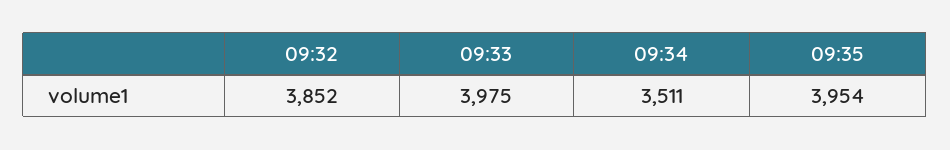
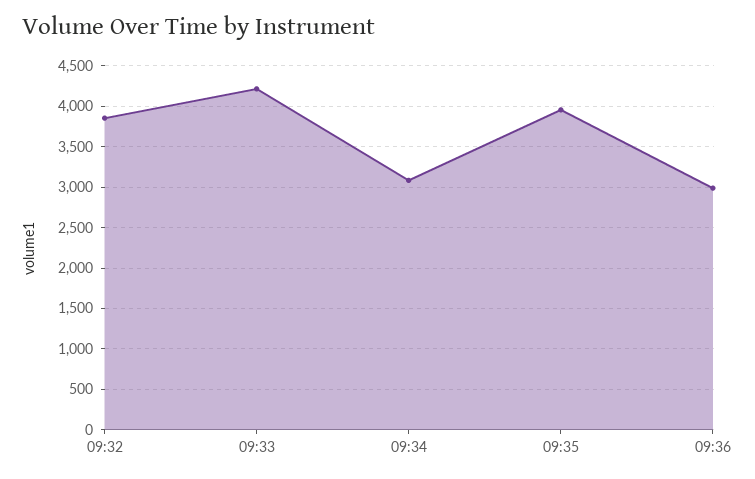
09:33: 3975 -> 4200
09:34: 3511 -> 3100
09:36: none -> 3000

